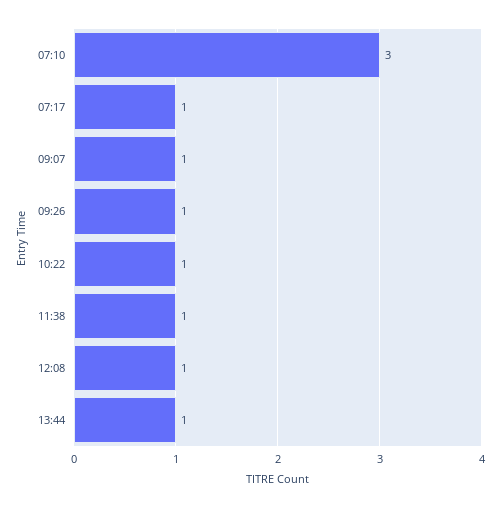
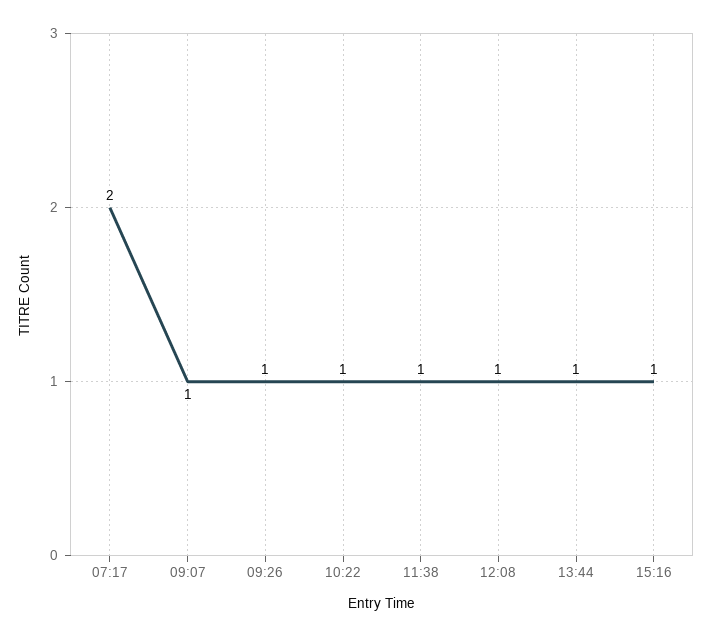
07:10: 3 -> none
07:17: 1 -> 2
15:16: none -> 1

